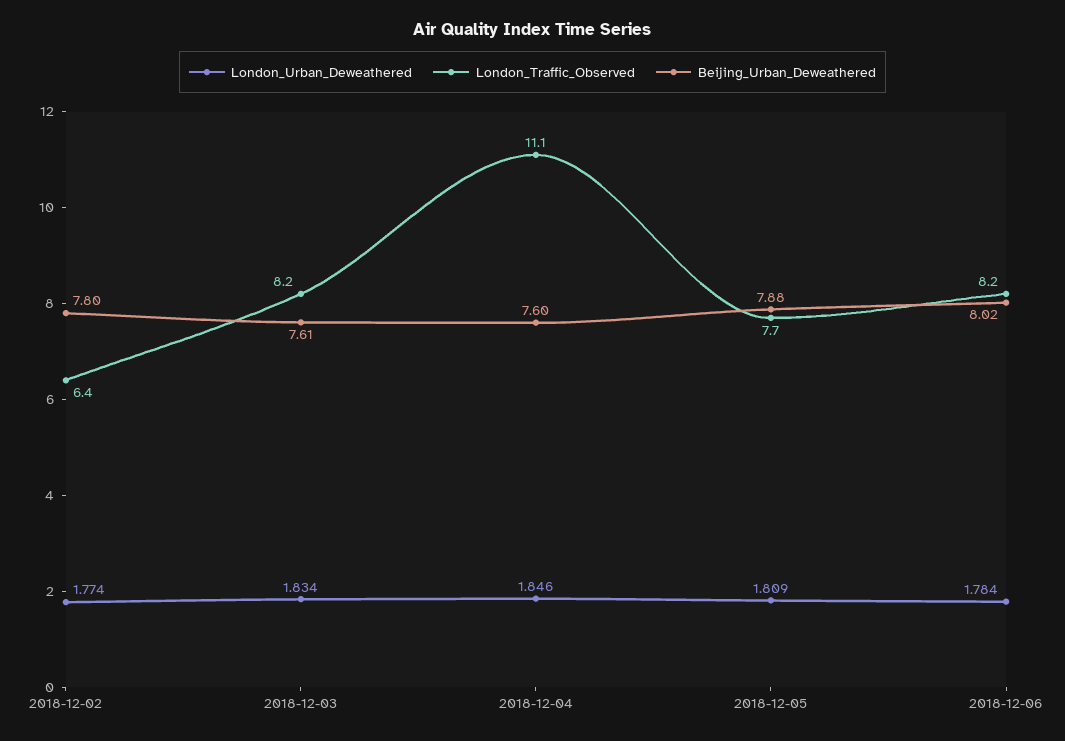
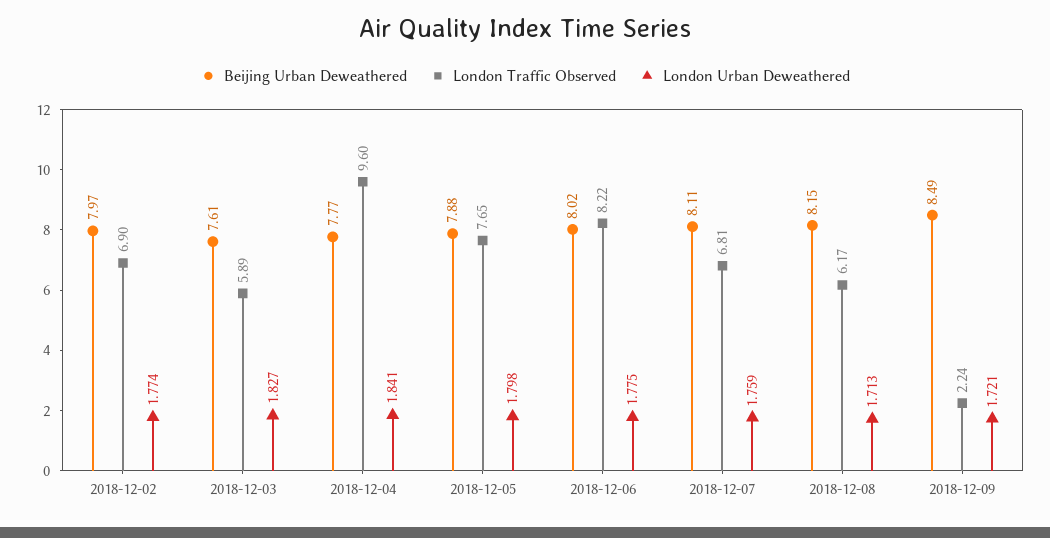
London_Traffic_Observed, 2018-12-02: 6.4 -> 6.9
Beijing_Urban_Deweathered, 2018-12-02: 7.8 -> 7.97
London_Urban_Deweathered, 2018-12-03: 1.834 -> 1.827
London_Traffic_Observed, 2018-12-03: 8.2 -> 5.89
London_Urban_Deweathered, 2018-12-04: 1.846 -> 1.841
London_Traffic_Observed, 2018-12-04: 11.1 -> 9.6
Beijing_Urban_Deweathered, 2018-12-04: 7.6 -> 7.77
London_Urban_Deweathered, 2018-12-05: 1.809 -> 1.798
London_Urban_Deweathered, 2018-12-06: 1.784 -> 1.775
Beijing_Urban_Deweathered, 2018-12-07: none -> 8.11
London_Traffic_Observed, 2018-12-07: none -> 6.81
London_Urban_Deweathered, 2018-12-07: none -> 1.759
Beijing_Urban_Deweathered, 2018-12-08: none -> 8.15
London_Traffic_Observed, 2018-12-08: none -> 6.17
London_Urban_Deweathered, 2018-12-08: none -> 1.713
Beijing_Urban_Deweathered, 2018-12-09: none -> 8.49
London_Traffic_Observed, 2018-12-09: none -> 2.24
London_Urban_Deweathered, 2018-12-09: none -> 1.721

